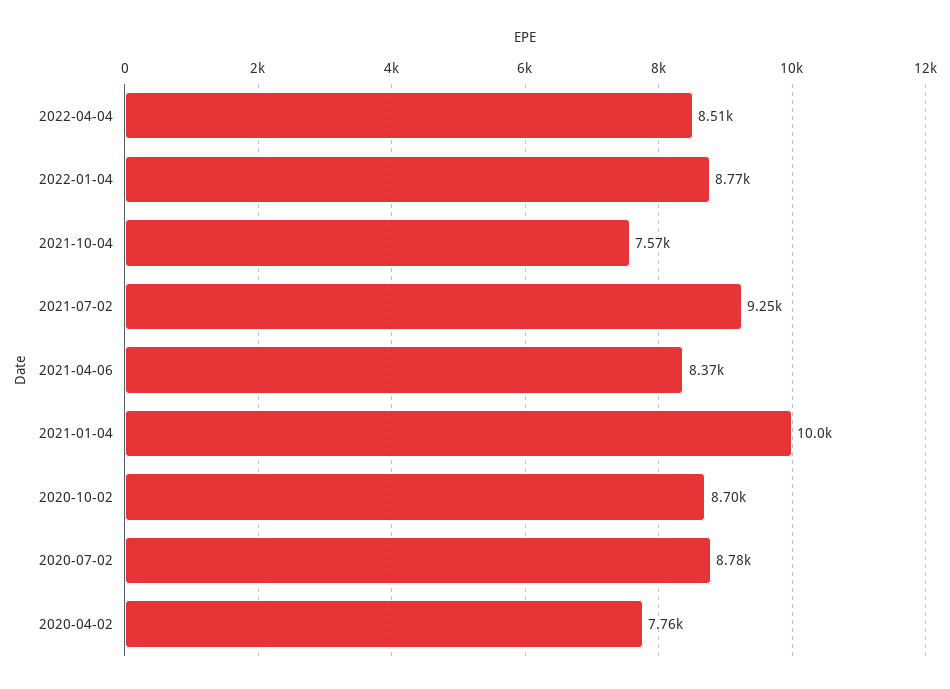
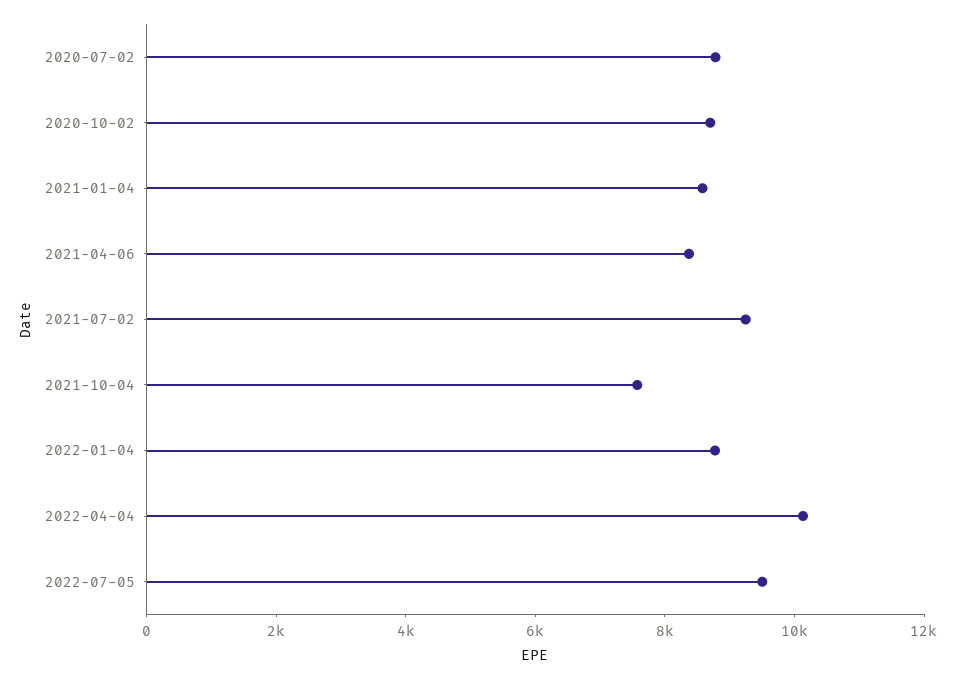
2022-04-04: 8510 -> 10000
2021-01-04: 10000 -> 8500
2020-04-02: 7760 -> none
2022-07-05: none -> 9500

